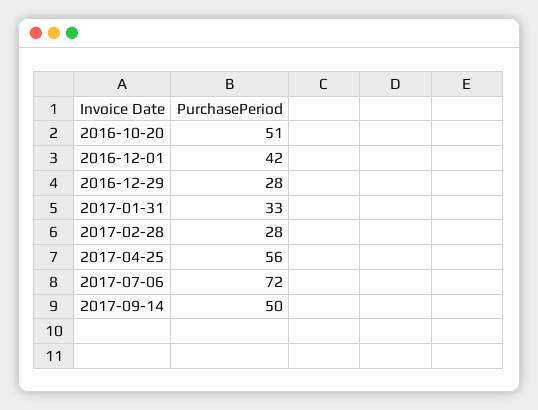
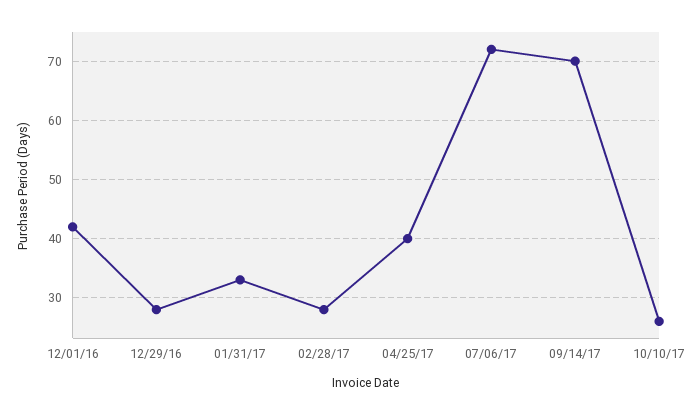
2016-10-20: 51 -> none
2017-04-25: 56 -> 40
2017-09-14: 50 -> 70
10/10/17: none -> 25

